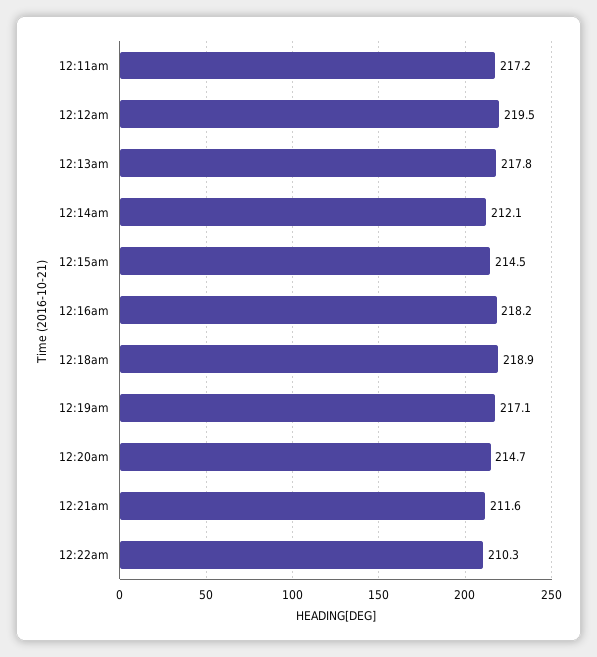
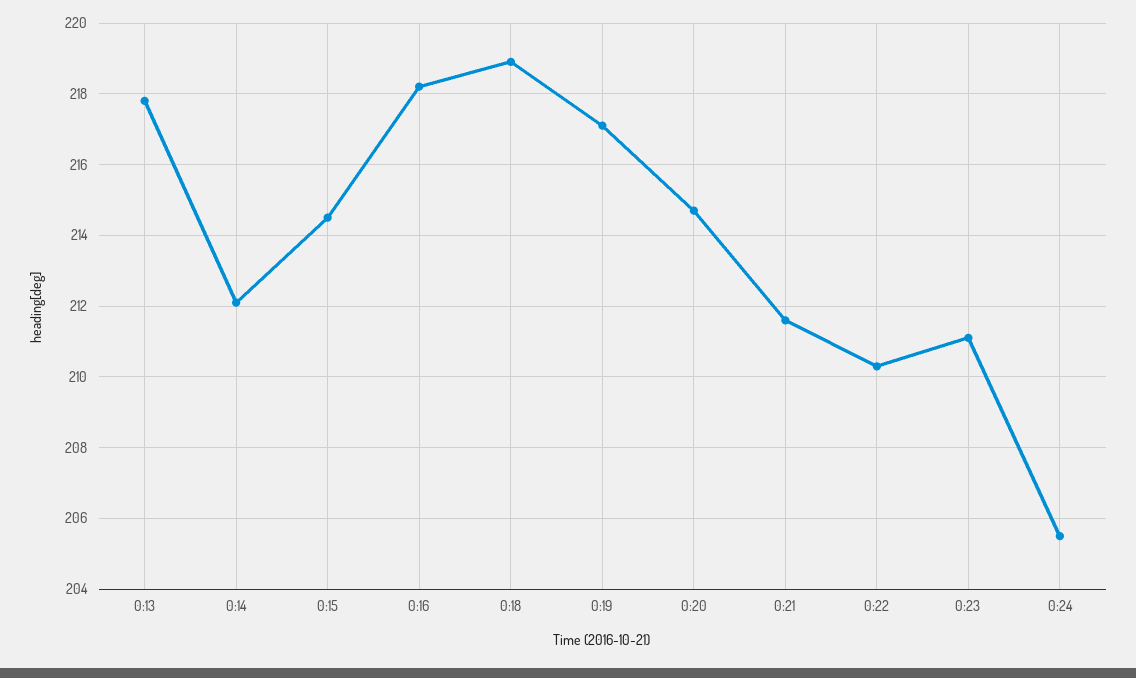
12:11am: 217.2 -> none
12:12am: 219.5 -> none
0:23: none -> 211
0:24: none -> 205.5

